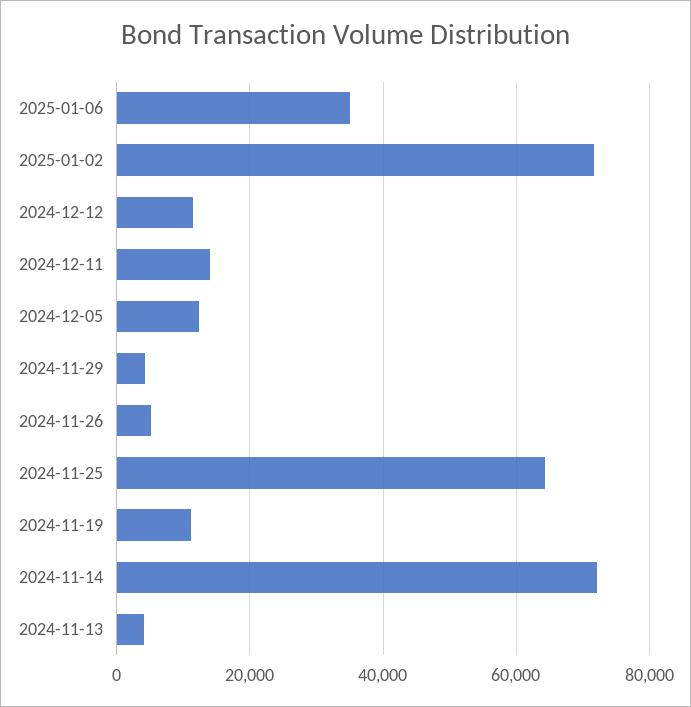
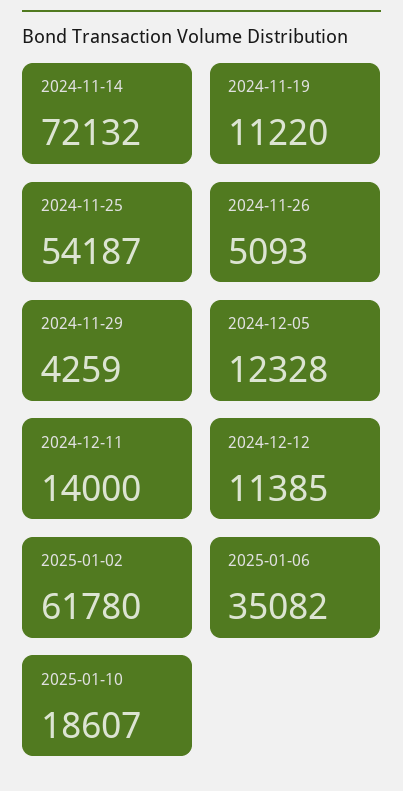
2025-01-02: 72000 -> 61780
2024-11-25: 64000 -> 54187
2024-11-13: 4000 -> none
2025-01-10: none -> 18607

